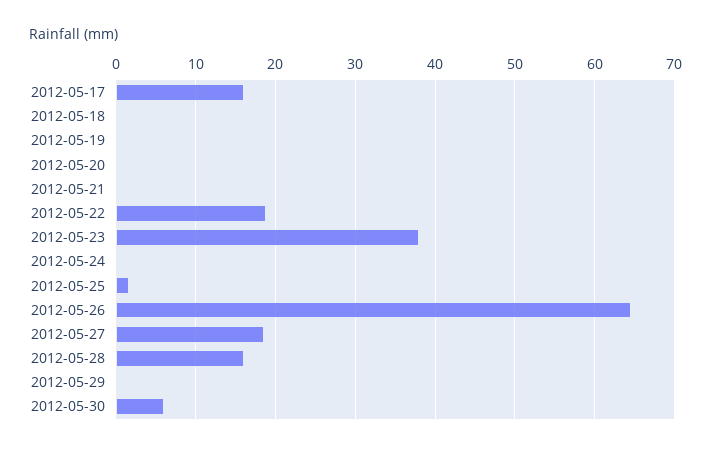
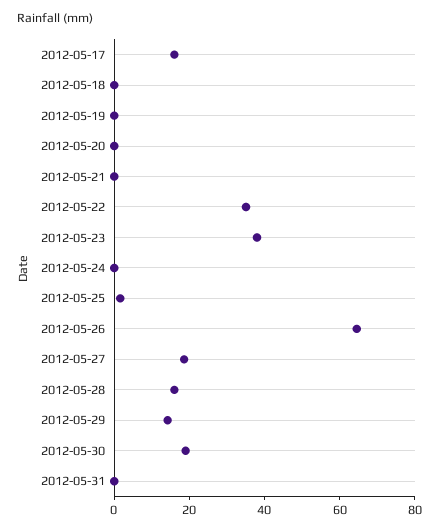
2012-05-22: 19 -> 35
2012-05-29: 0 -> 15
2012-05-30: 6 -> 20
2012-05-31: none -> 0

